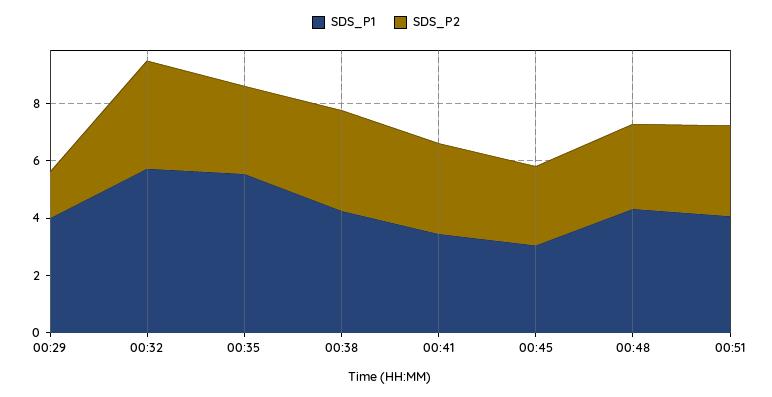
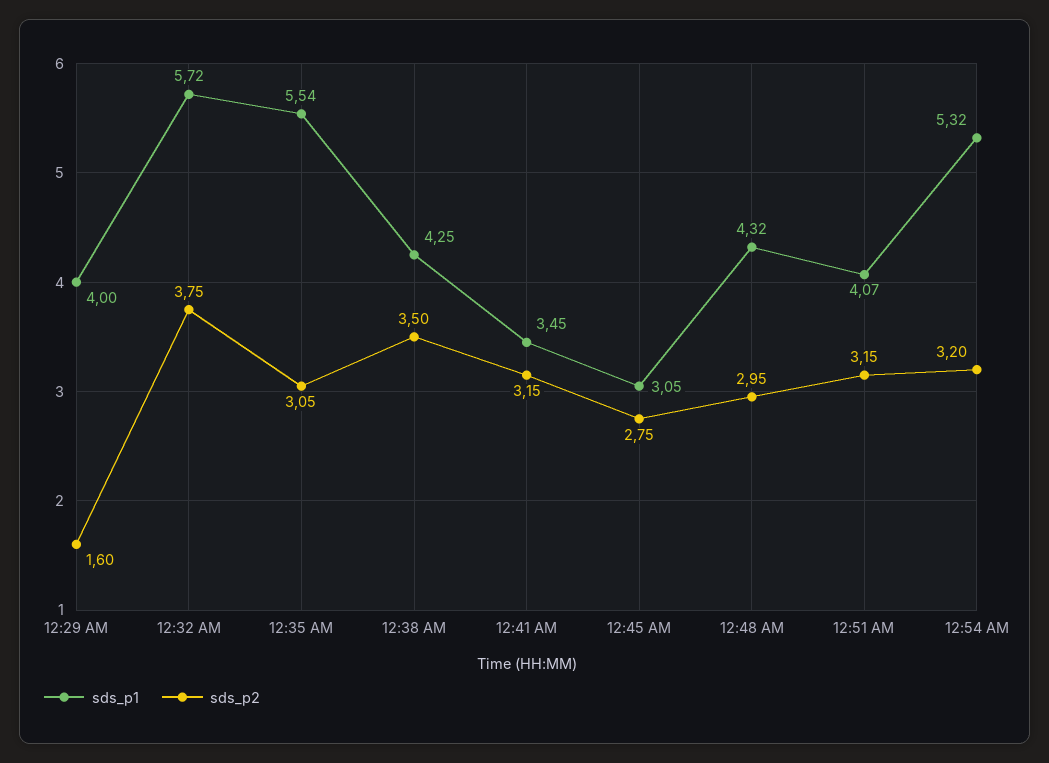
SDS_P1, 12:54 AM: none -> 5.32
SDS_P2, 12:54 AM: none -> 3.2

